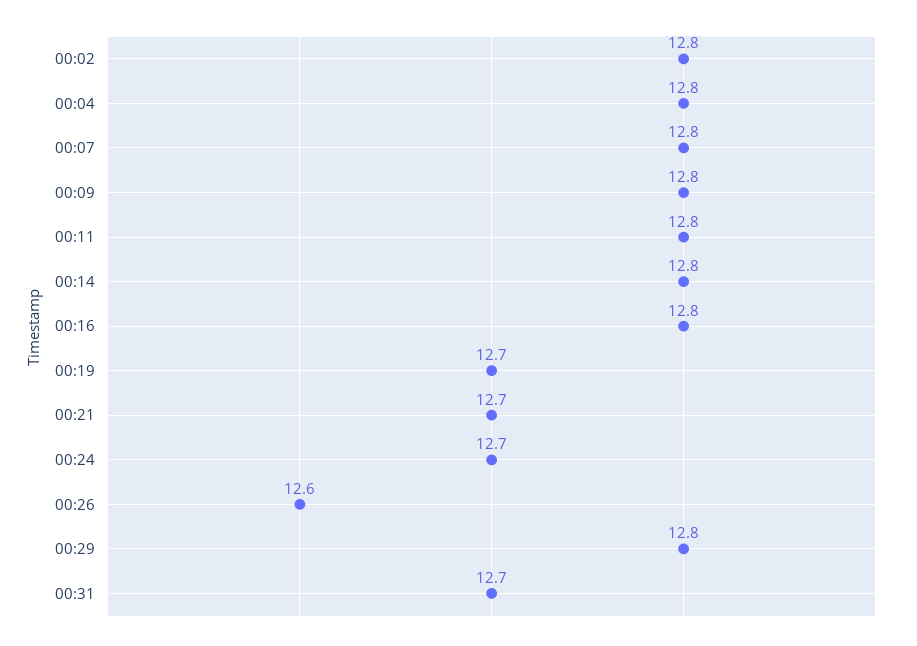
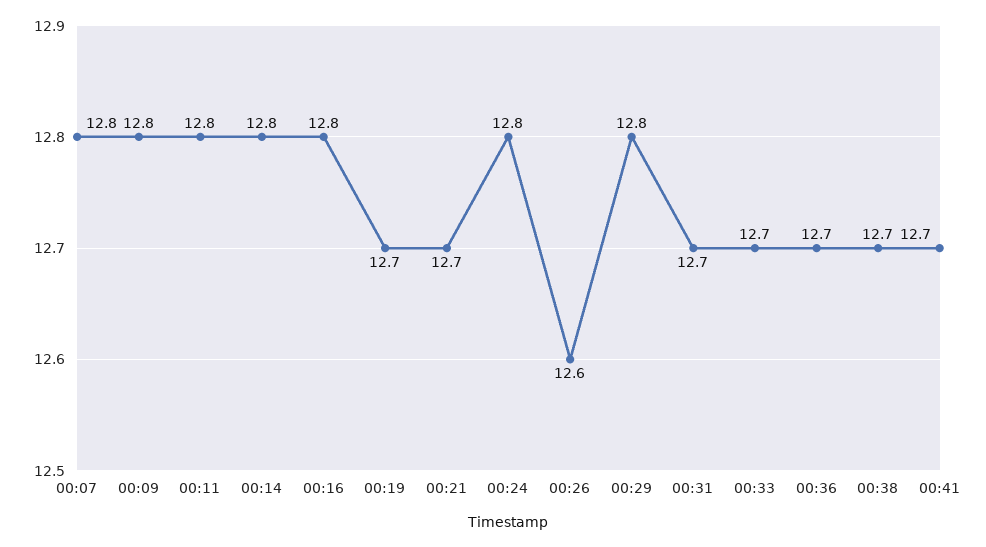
00:02: 12.8 -> none
00:04: 12.8 -> none
00:24: 12.7 -> 12.8
00:33: none -> 12.7
00:36: none -> 12.7
00:38: none -> 12.7
00:41: none -> 12.7

